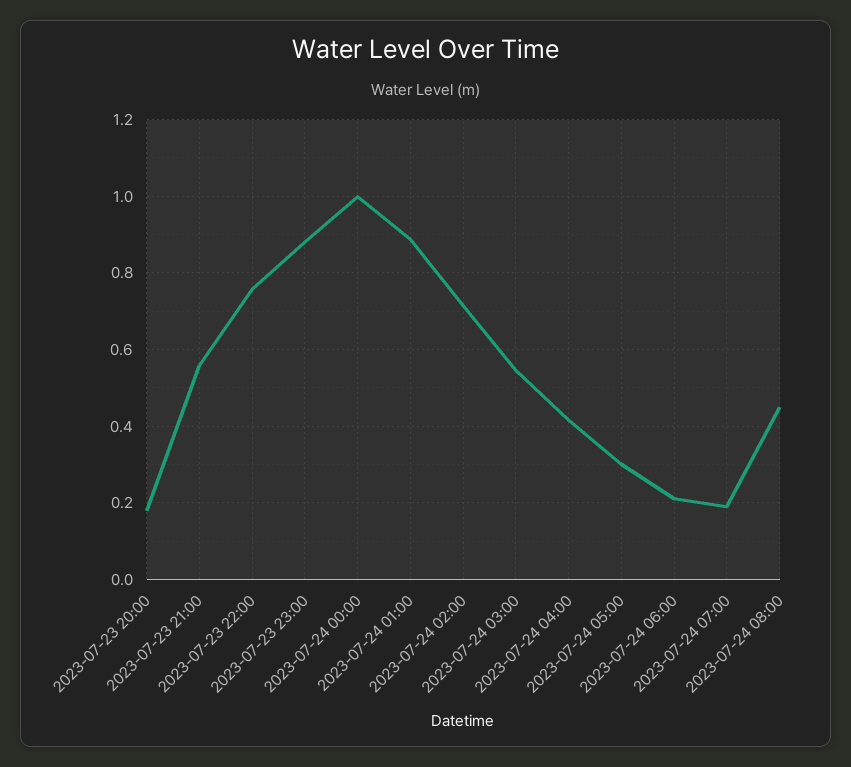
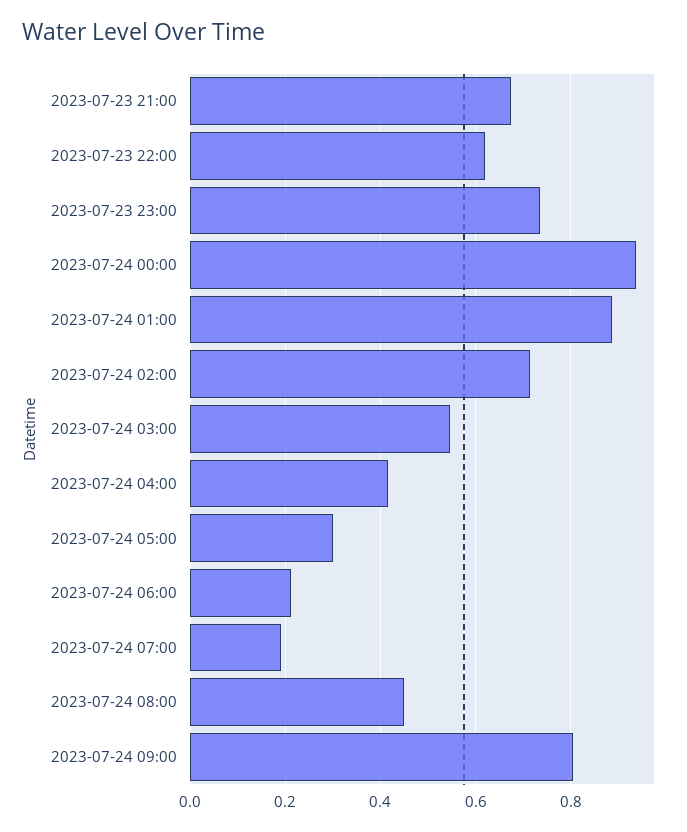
2023-07-23 20:00: 0.18 -> none
2023-07-23 21:00: 0.56 -> 0.68
2023-07-23 22:00: 0.76 -> 0.62
2023-07-23 23:00: 0.88 -> 0.74
2023-07-24 00:00: 1 -> 0.94
2023-07-24 09:00: none -> 0.8

